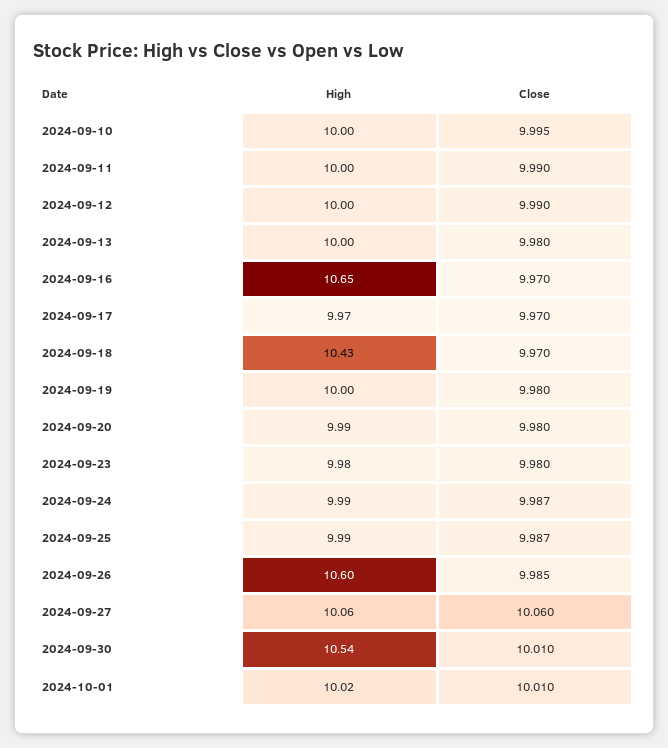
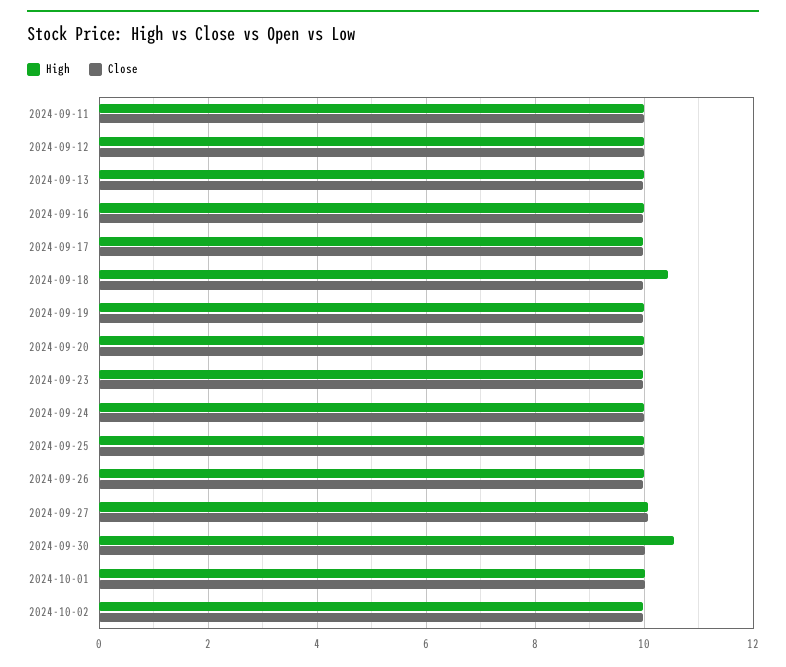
High, 2024-09-10: 10 -> none
Close, 2024-09-10: 9.995 -> none
High, 2024-09-16: 10.65 -> 10
High, 2024-09-26: 10.6 -> 10
High, 2024-10-02: none -> 10
Close, 2024-10-02: none -> 10

